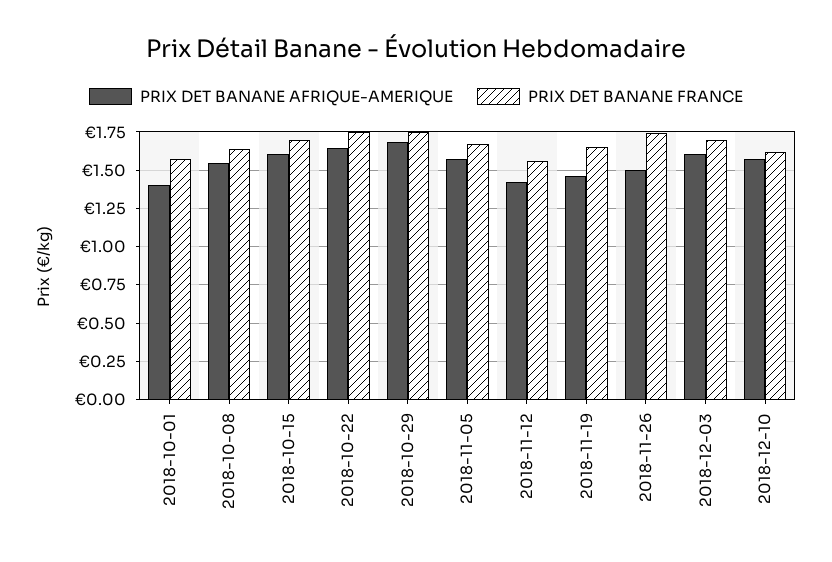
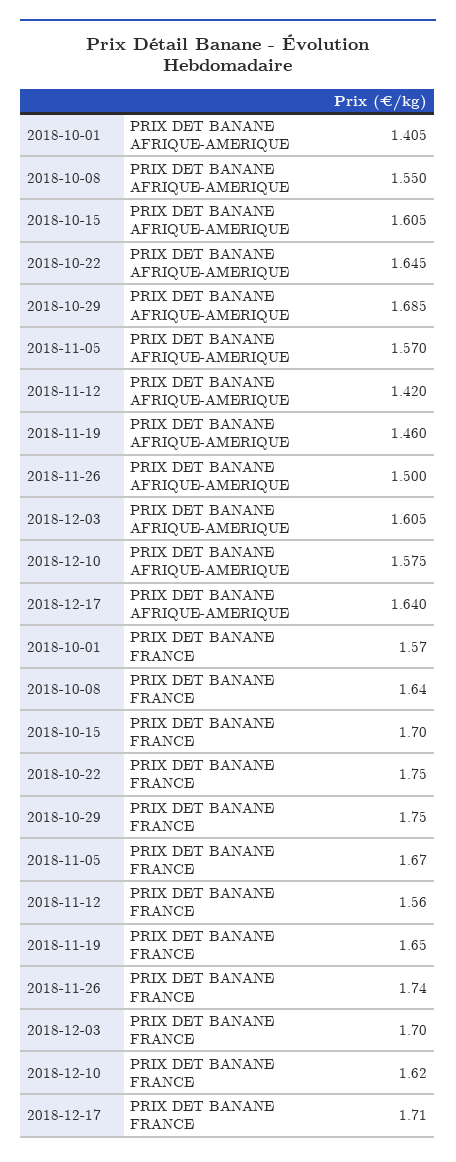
PRIX DET BANANE AFRIQUE-AMERIQUE, 2018-12-17: none -> 1.64
PRIX DET BANANE FRANCE, 2018-12-17: none -> 1.71

